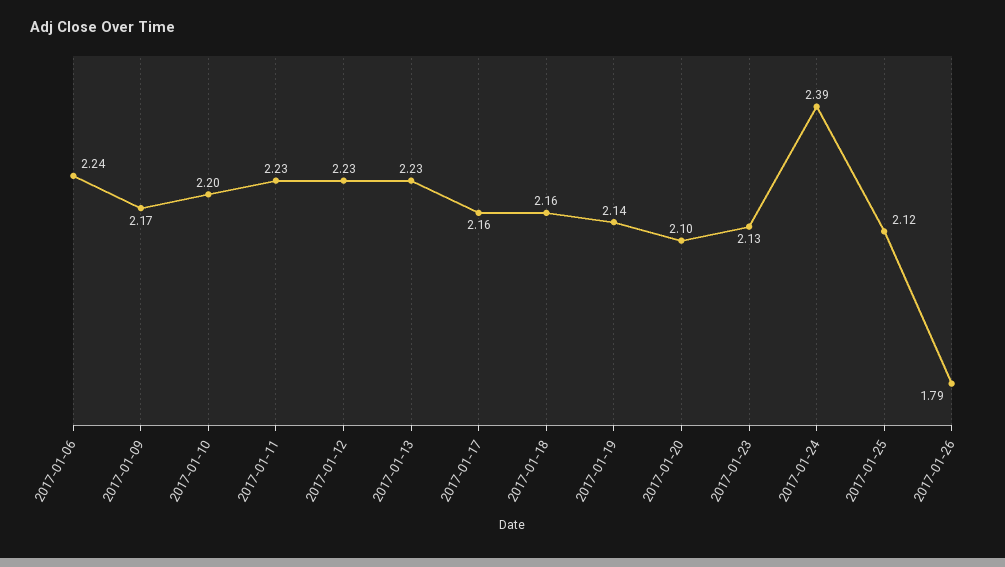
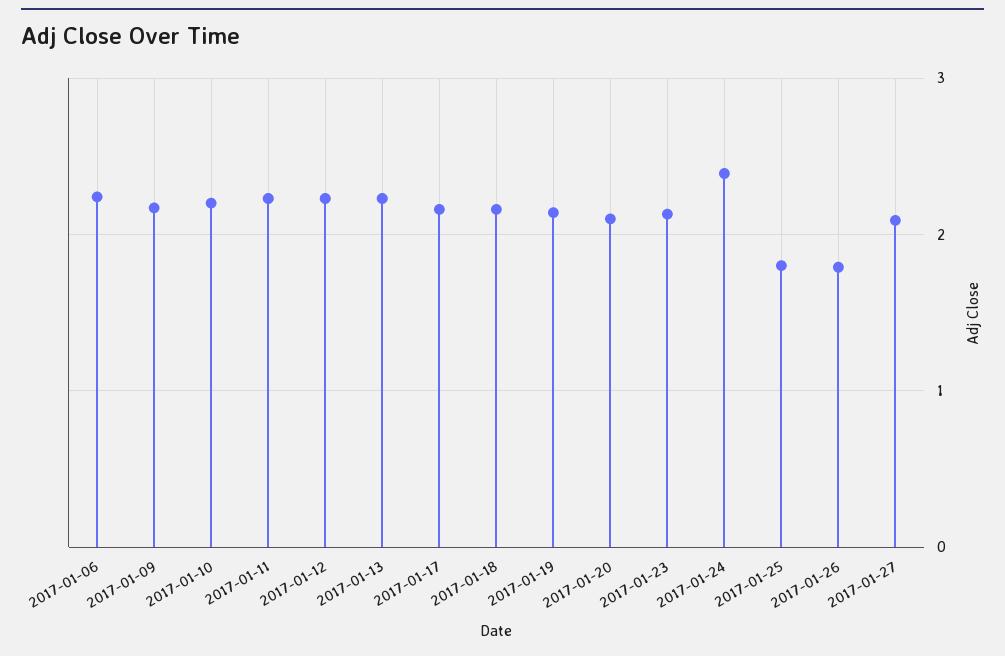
2017-01-25: 2.12 -> 1.8
2017-01-27: none -> 2.1

